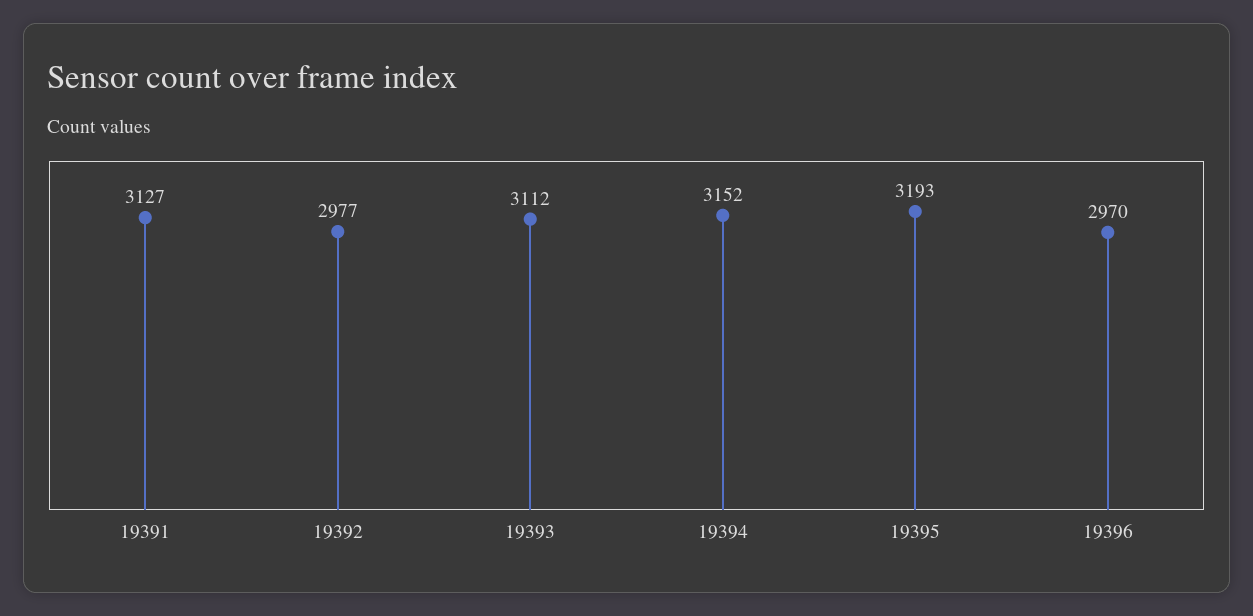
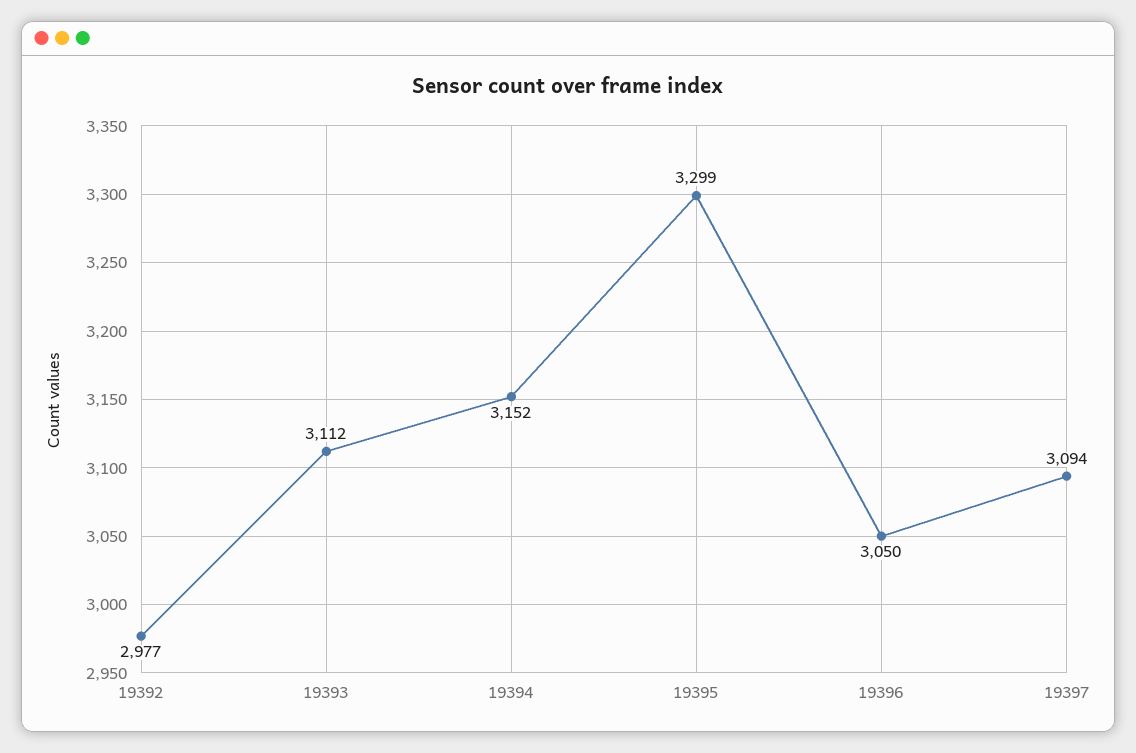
19391: 3127 -> none
19395: 3193 -> 3299
19396: 2970 -> 3050
19397: none -> 3094

